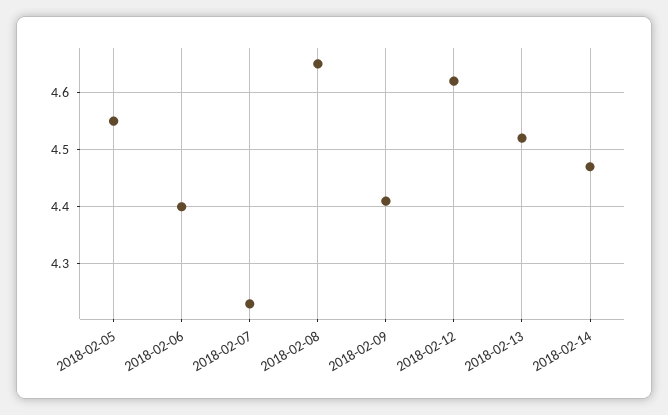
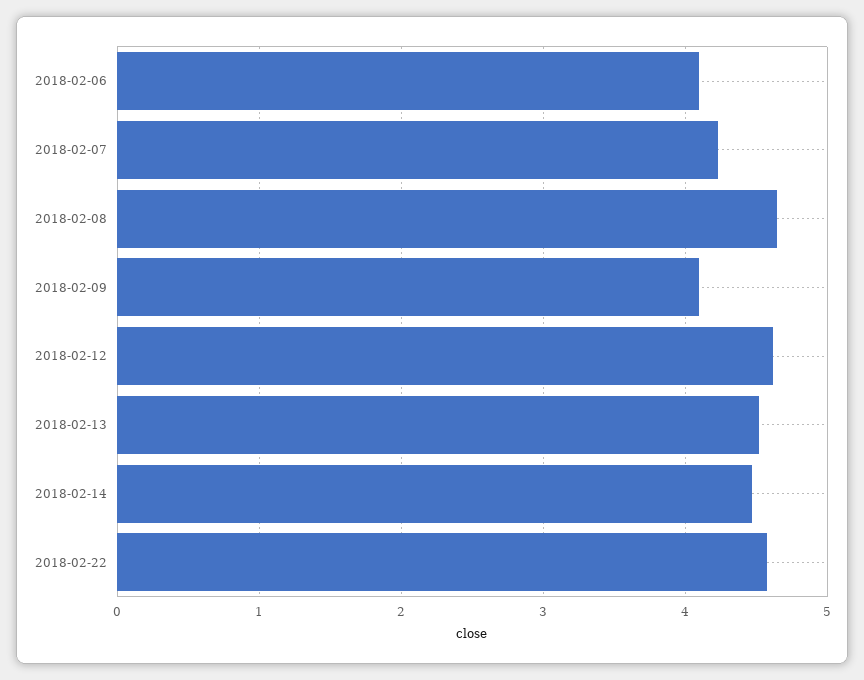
2018-02-05: 4.55 -> none
2018-02-06: 4.4 -> 4.1
2018-02-09: 4.4 -> 4.1
2018-02-22: none -> 4.6

